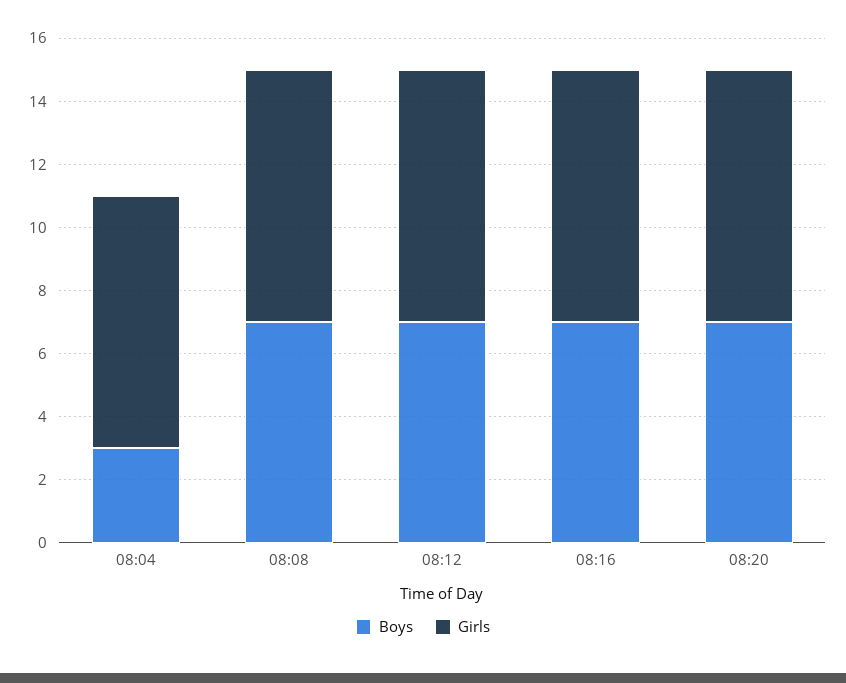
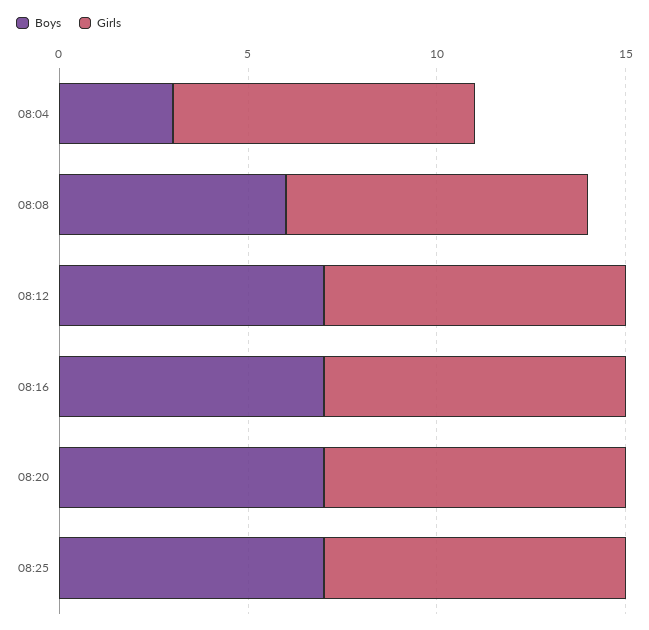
Boys, 08:08: 7 -> 6
Boys, 08:25: none -> 7
Girls, 08:25: none -> 8

